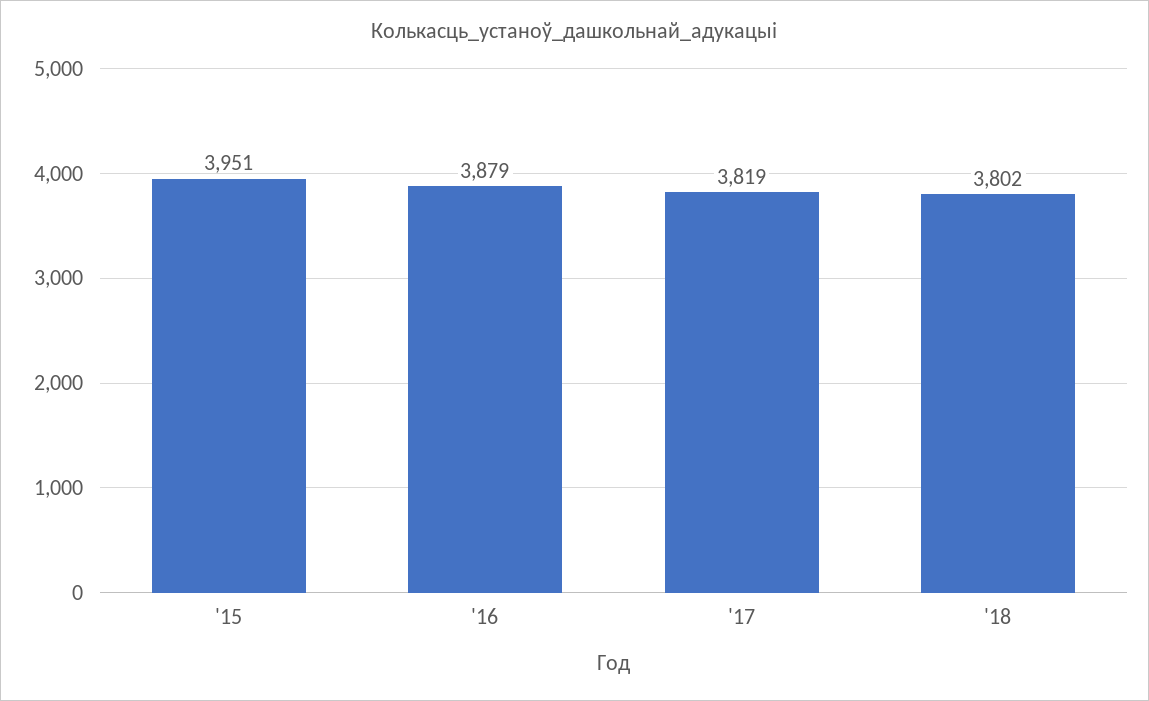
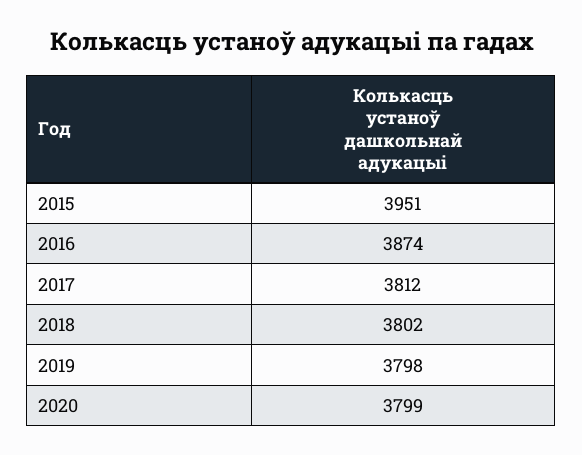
'16: 3879 -> 3874
'17: 3819 -> 3812
2019: none -> 3798
2020: none -> 3799

